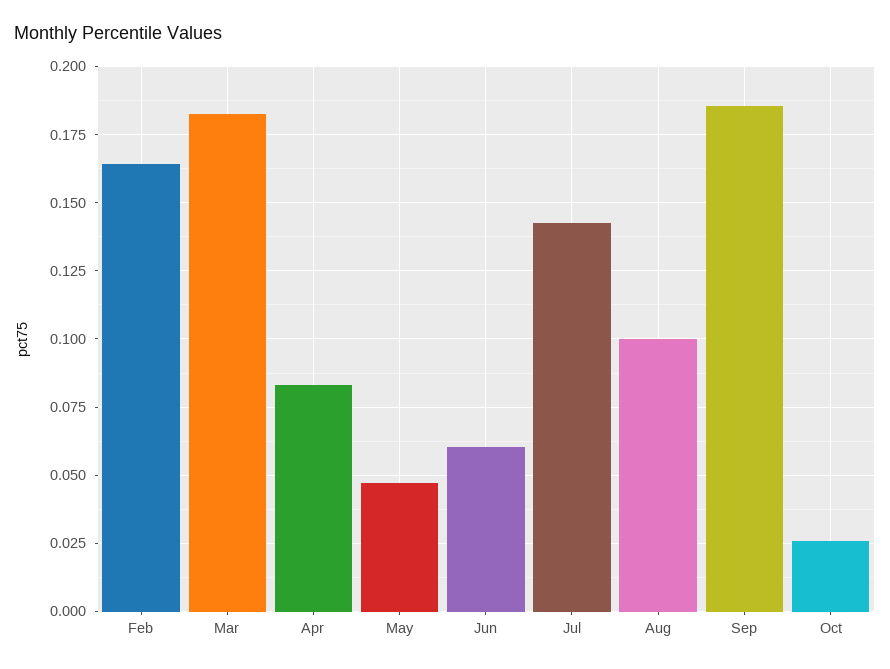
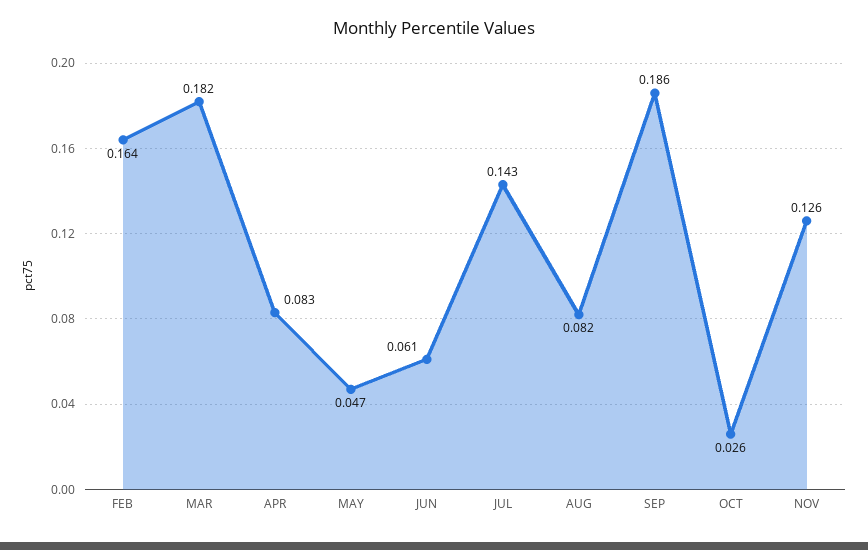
Aug: 0.1 -> 0.082
NOV: none -> 0.126

